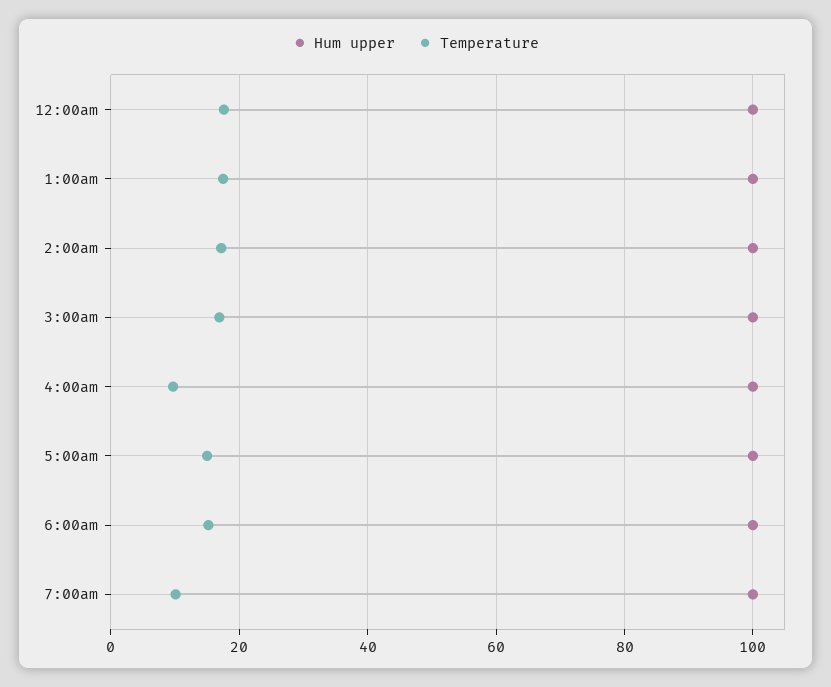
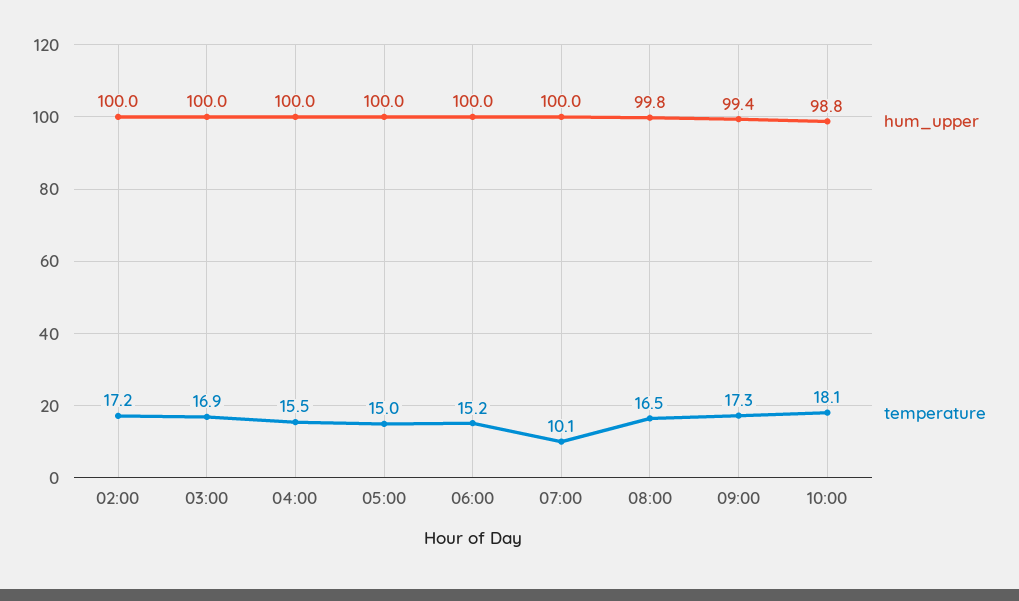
Hum upper, 12:00am: 100 -> none
Temperature, 12:00am: 18 -> none
Hum upper, 1:00am: 100 -> none
Temperature, 1:00am: 18 -> none
Temperature, 4:00am: 10 -> 15.5
Hum upper, 08:00: none -> 99.8
Temperature, 08:00: none -> 16.5
Hum upper, 09:00: none -> 99.4
Temperature, 09:00: none -> 17.3
Hum upper, 10:00: none -> 98.8
Temperature, 10:00: none -> 18.1

